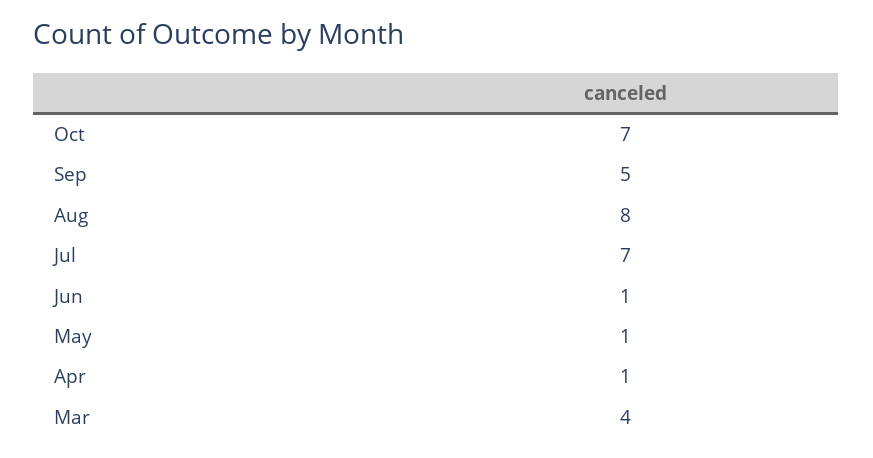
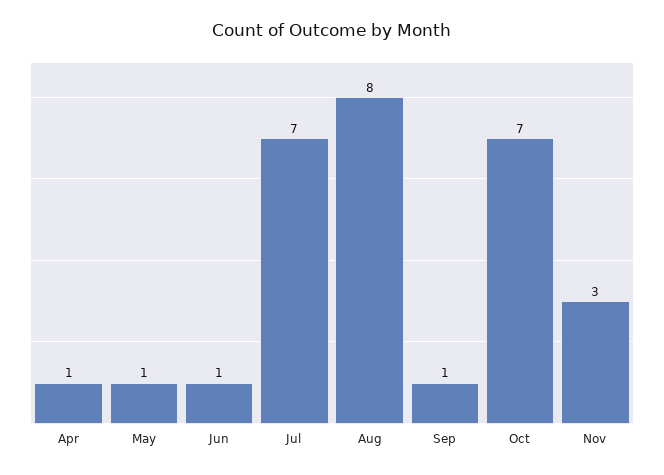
Sep: 5 -> 1
Mar: 4 -> none
Nov: none -> 3

